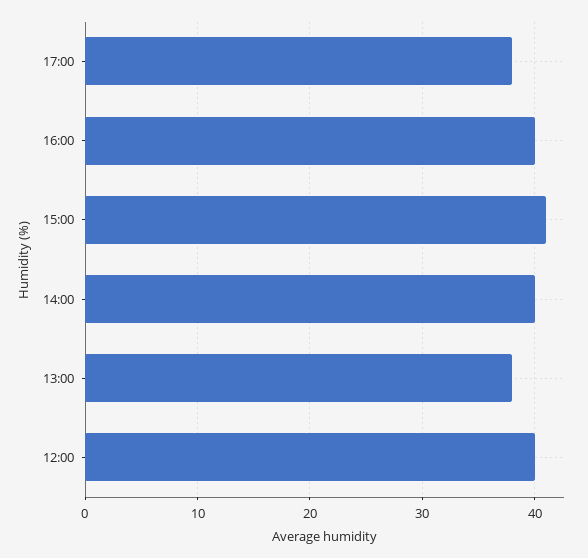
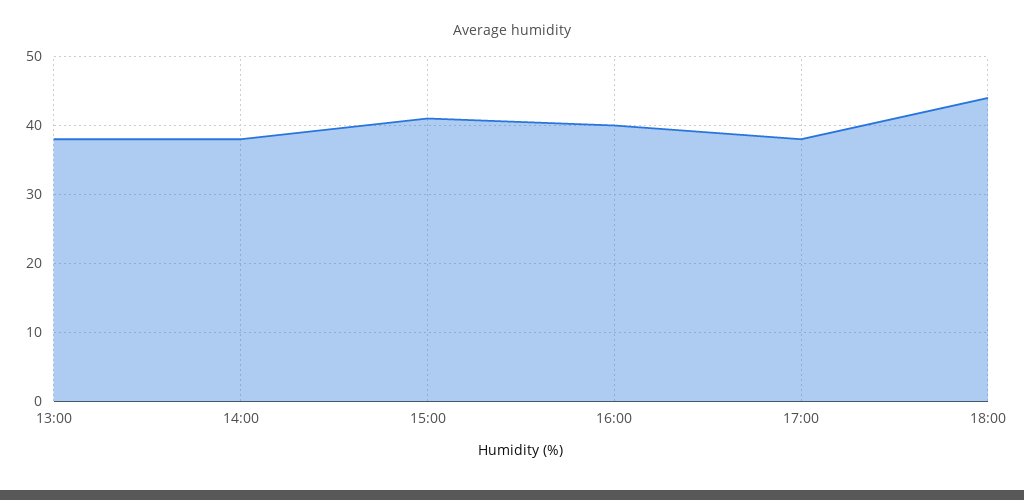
14:00: 40 -> 38
12:00: 40 -> none
18:00: none -> 44

